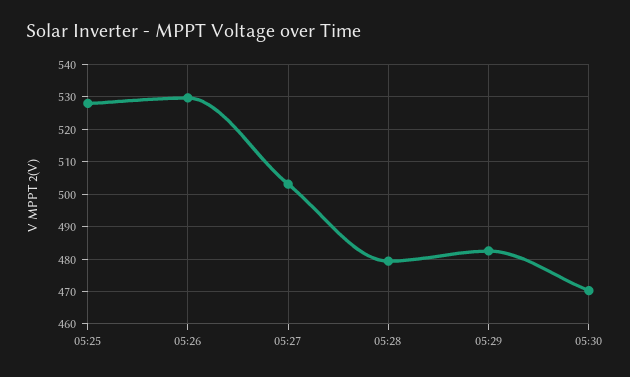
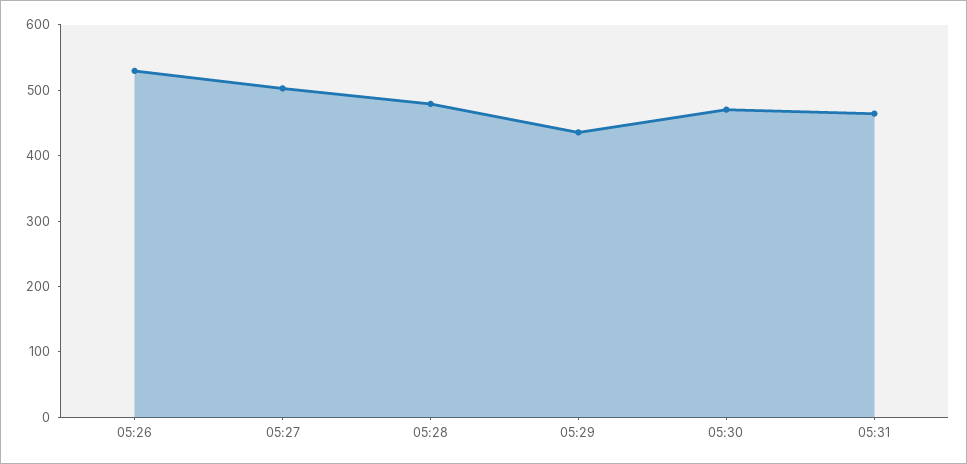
05:25: 528 -> none
05:29: 482 -> 440
05:31: none -> 460

